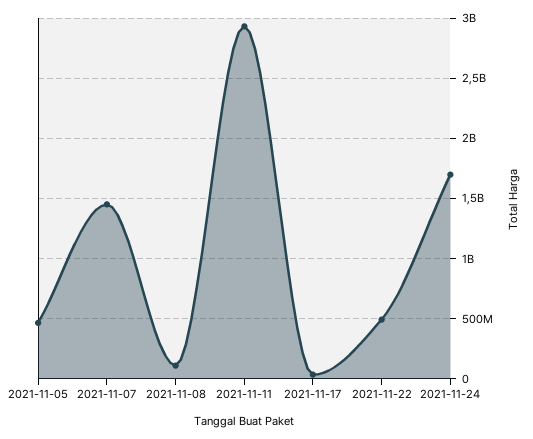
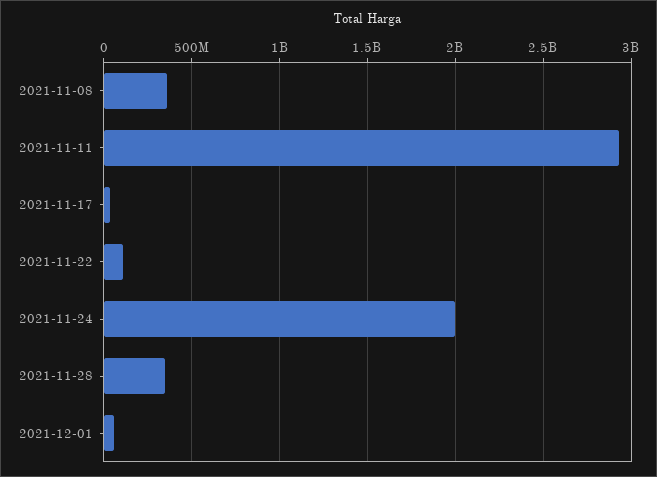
2021-11-05: 450000000 -> none
2021-11-07: 1450000000 -> none
2021-11-08: 100000000 -> 350000000
2021-11-22: 500000000 -> 100000000
2021-11-24: 1700000000 -> 2000000000
2021-11-28: none -> 350000000
2021-12-01: none -> 50000000

